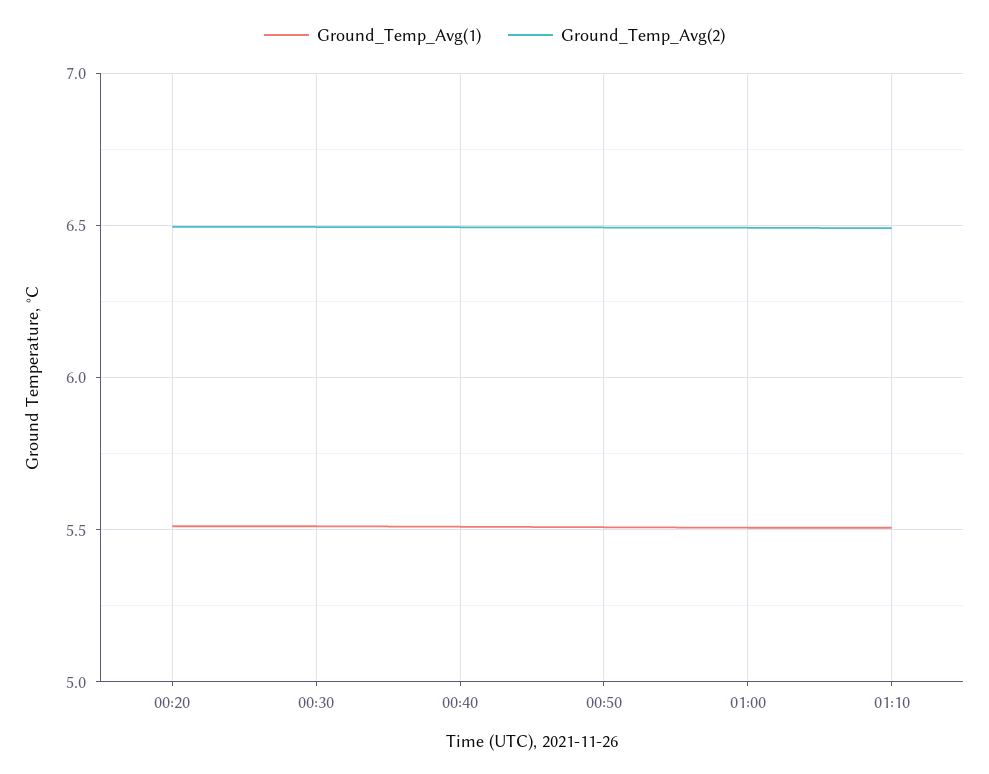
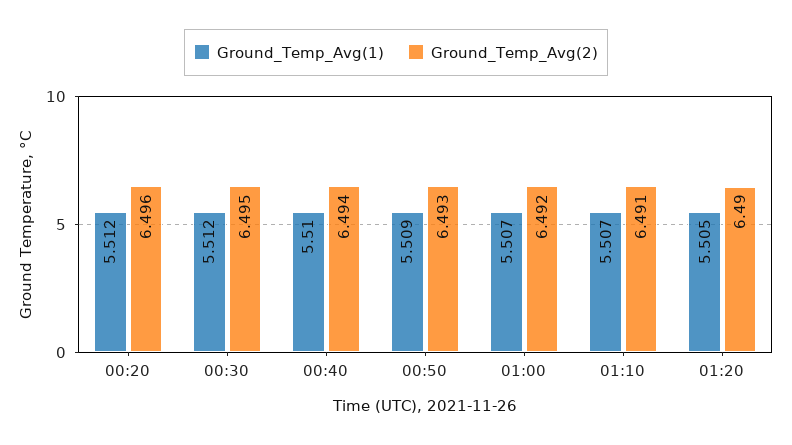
Ground_Temp_Avg(1), 01:20: none -> 5.505
Ground_Temp_Avg(2), 01:20: none -> 6.49

